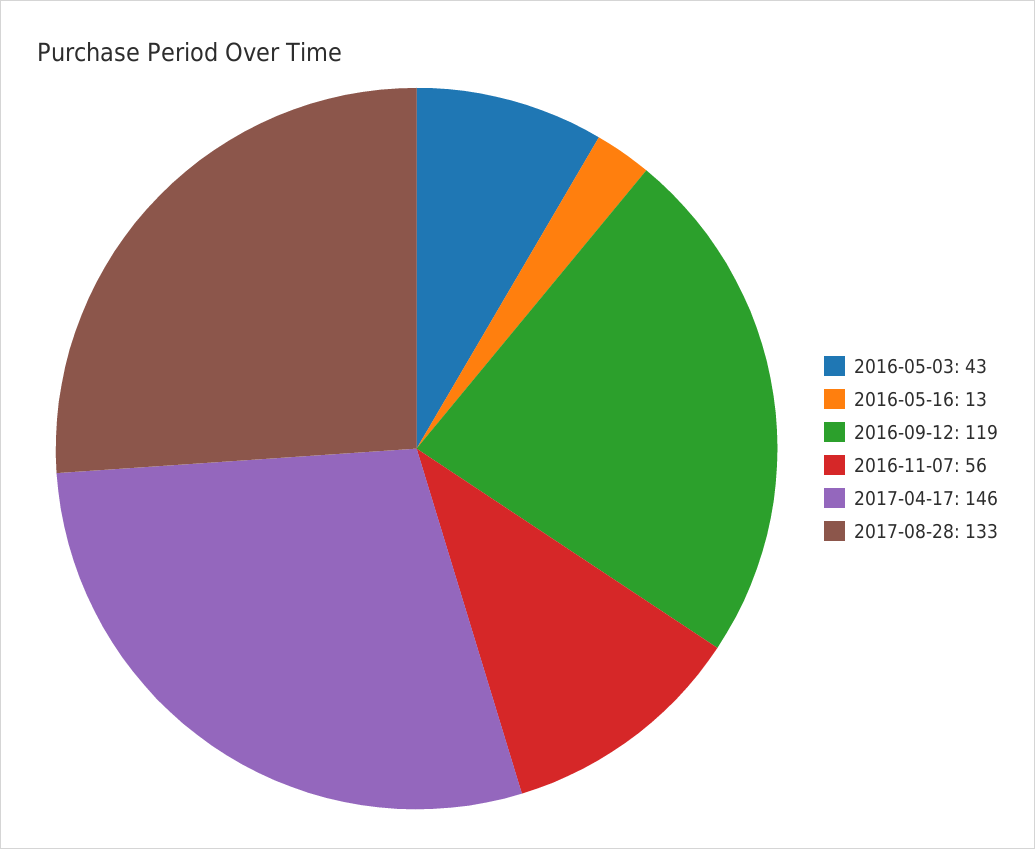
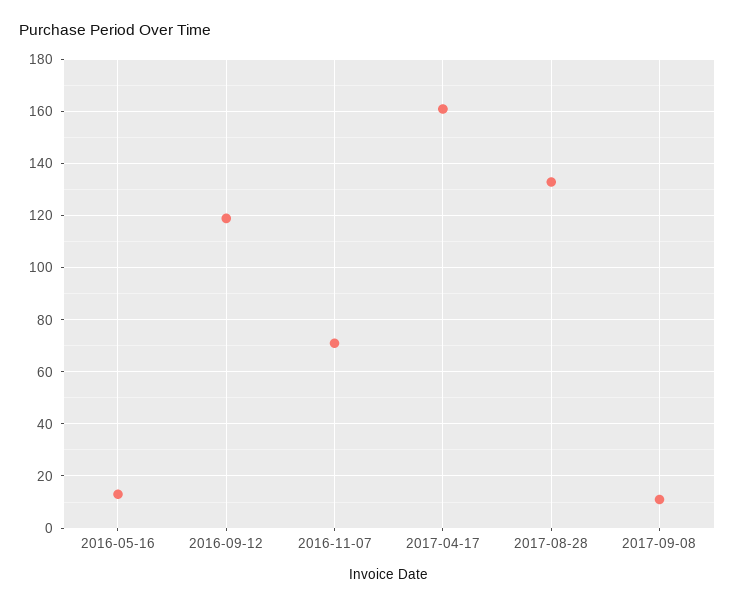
2016-05-03: 43 -> none
2016-11-07: 56 -> 70
2017-04-17: 146 -> 160
2017-09-08: none -> 10

